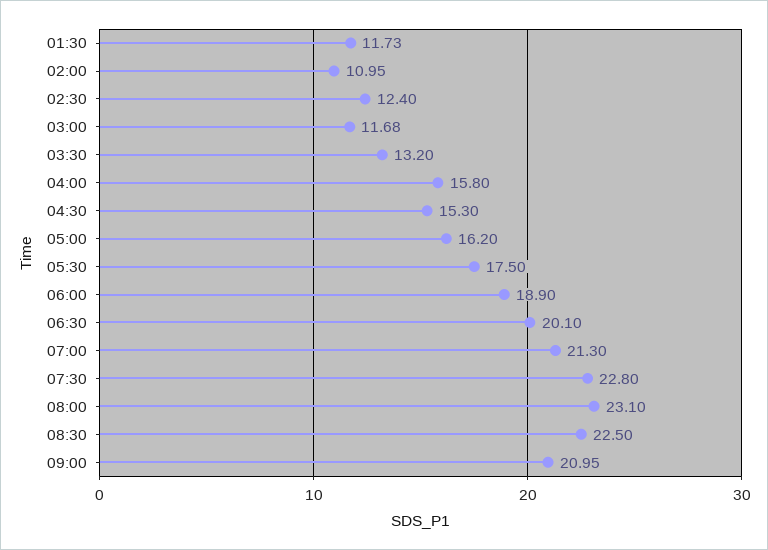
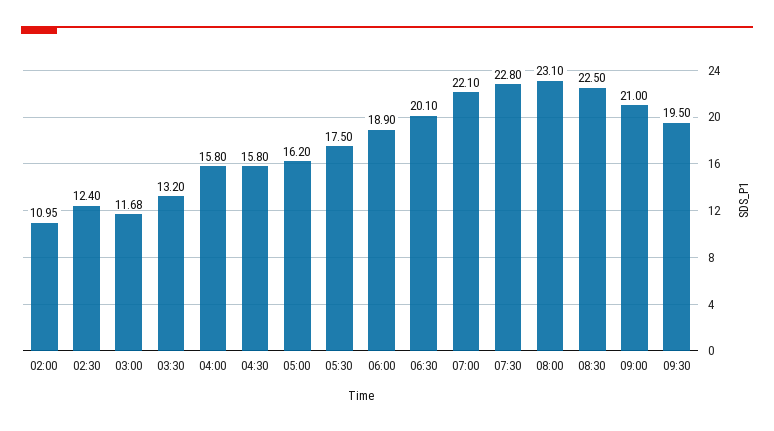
01:30: 11.73 -> none
04:30: 15.3 -> 15.8
07:00: 21.3 -> 22.1
09:00: 20.95 -> 21
09:30: none -> 19.5

